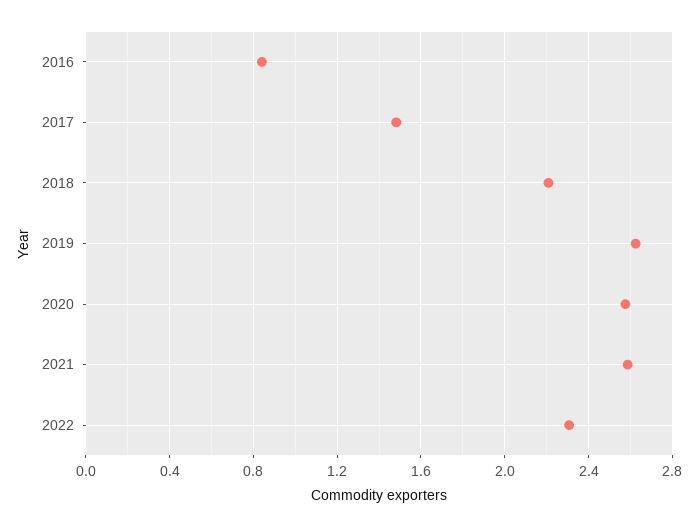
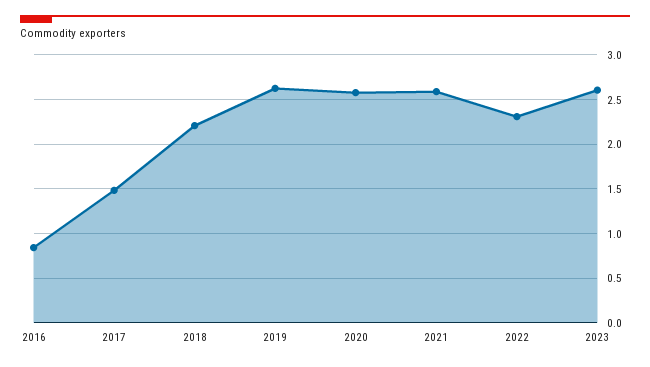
2023: none -> 2.6

